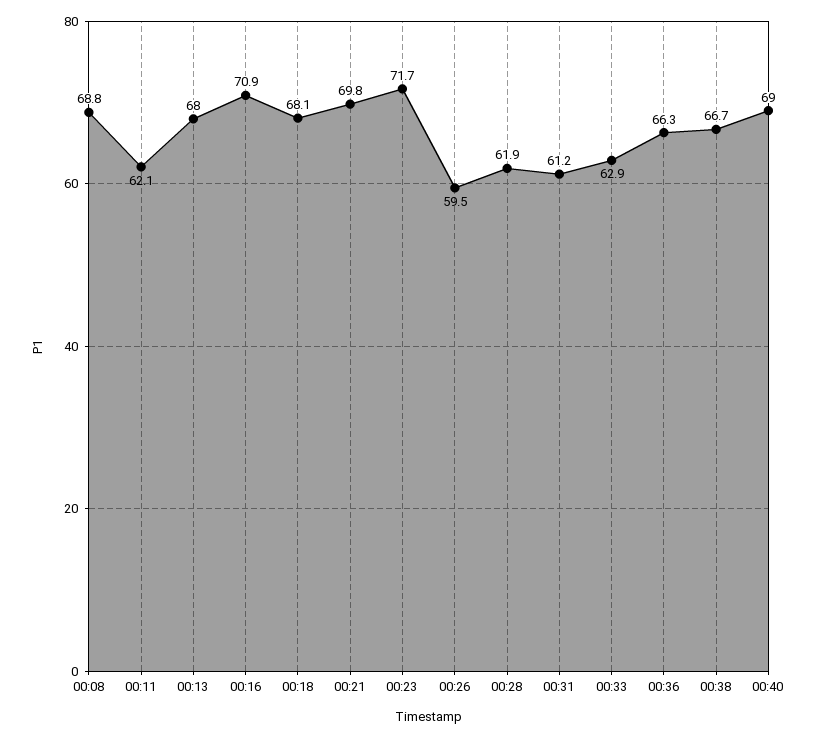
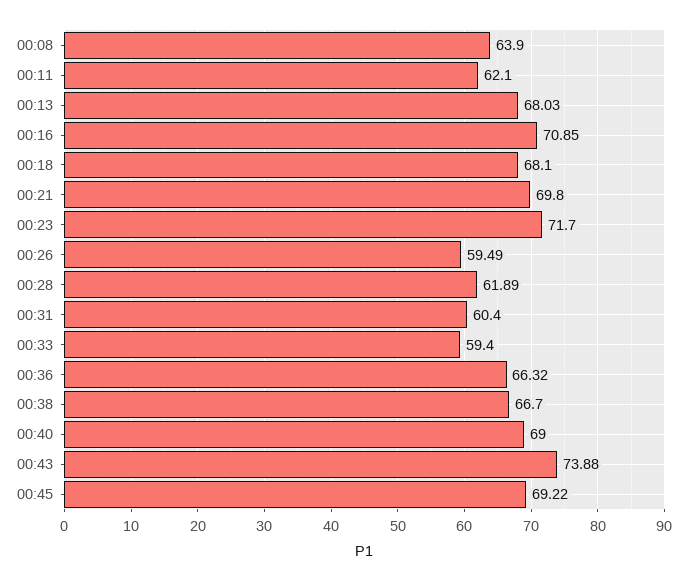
00:08: 68.8 -> 63.9
00:31: 61.2 -> 60.4
00:33: 62.9 -> 59.4
00:43: none -> 73.88
00:45: none -> 69.22

